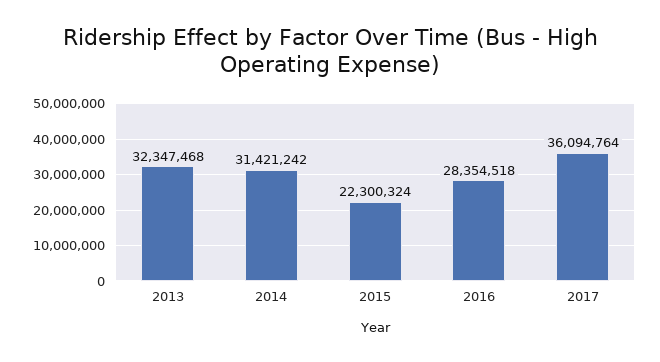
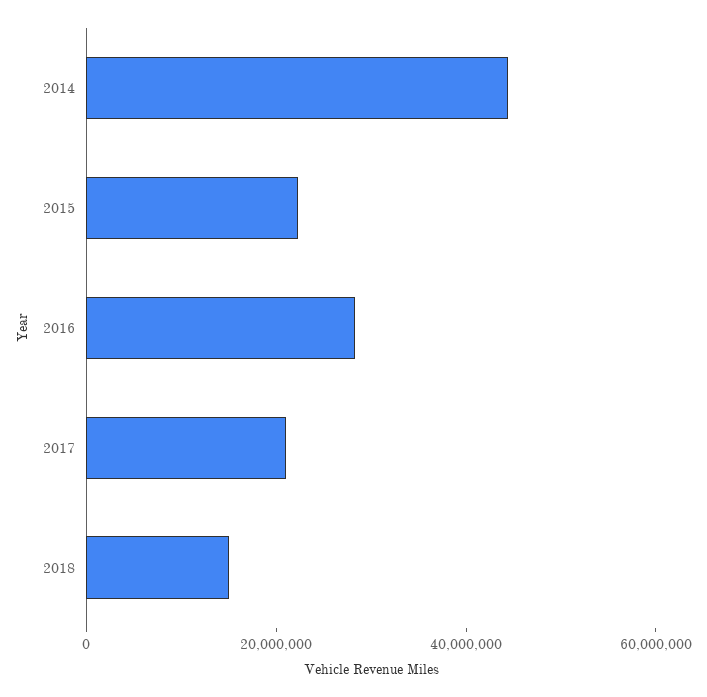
2013: 32347468 -> none
2014: 31421242 -> 45000000
2017: 36094764 -> 20000000
2018: none -> 15000000

